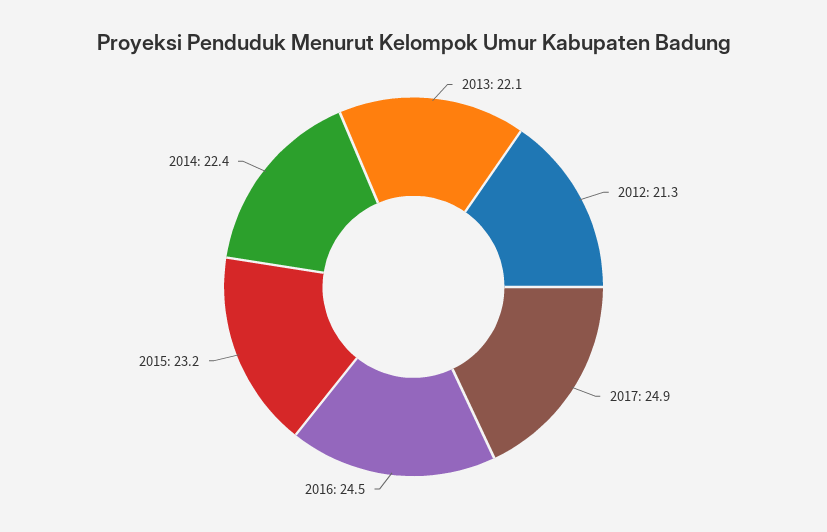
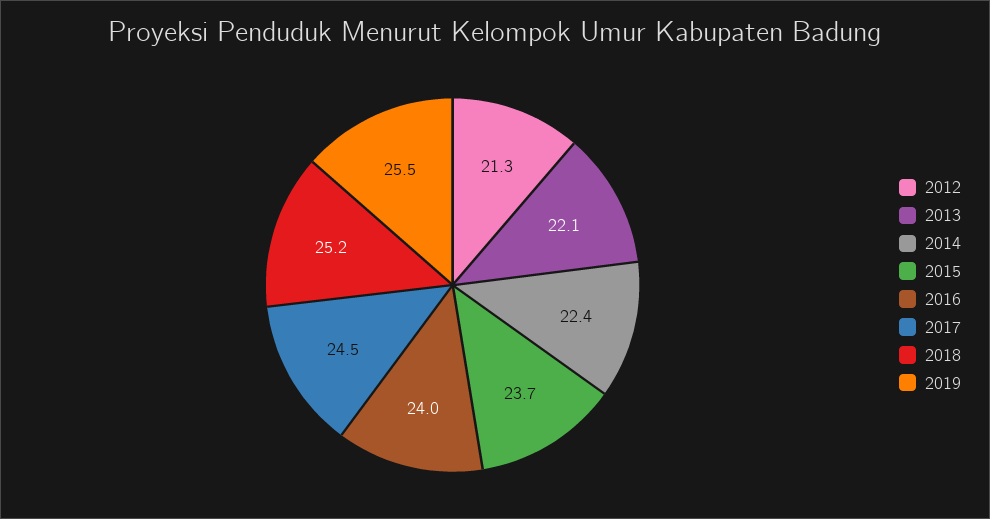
2017: 24.9 -> 24.5
2016: 24.5 -> 24
2015: 23.2 -> 23.7
2018: none -> 25.2
2019: none -> 25.5

